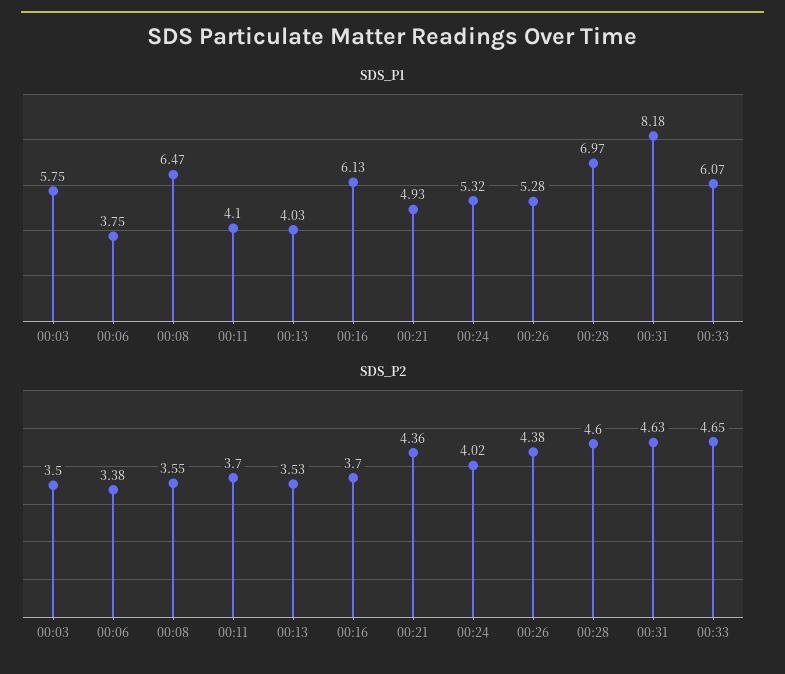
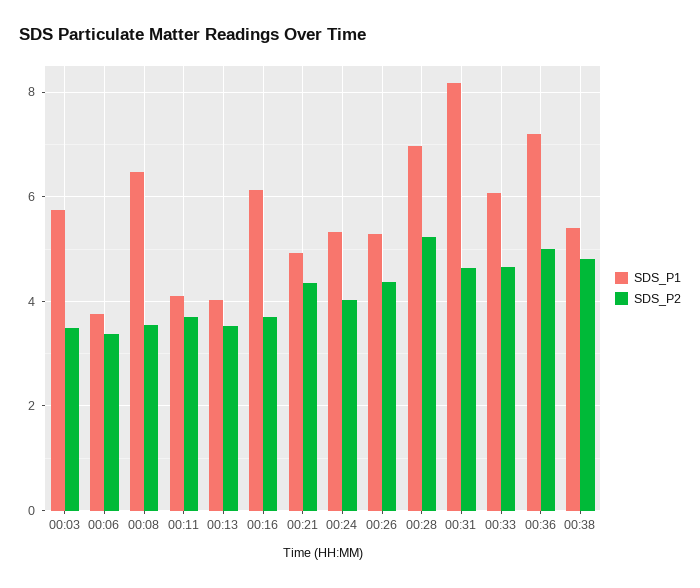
SDS_P2, 00:28: 4.6 -> 5.2
SDS_P1, 00:36: none -> 7.2
SDS_P2, 00:36: none -> 5
SDS_P1, 00:38: none -> 5.4
SDS_P2, 00:38: none -> 4.8

